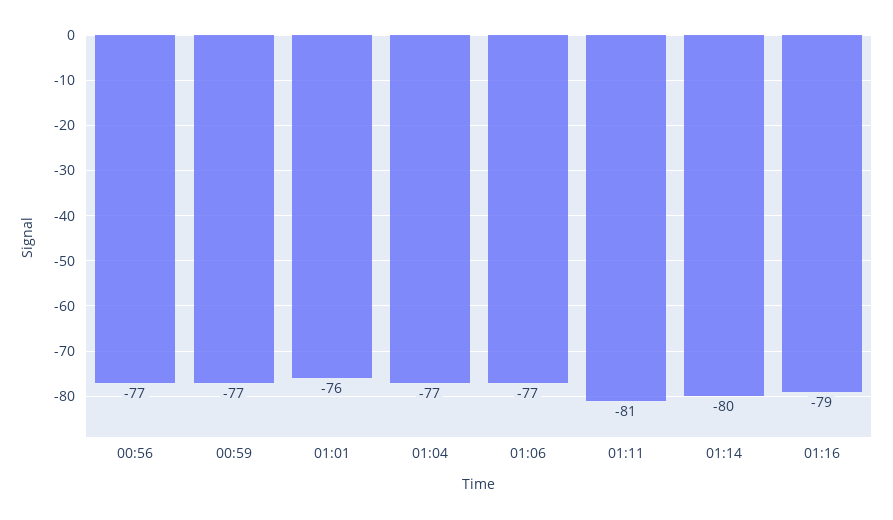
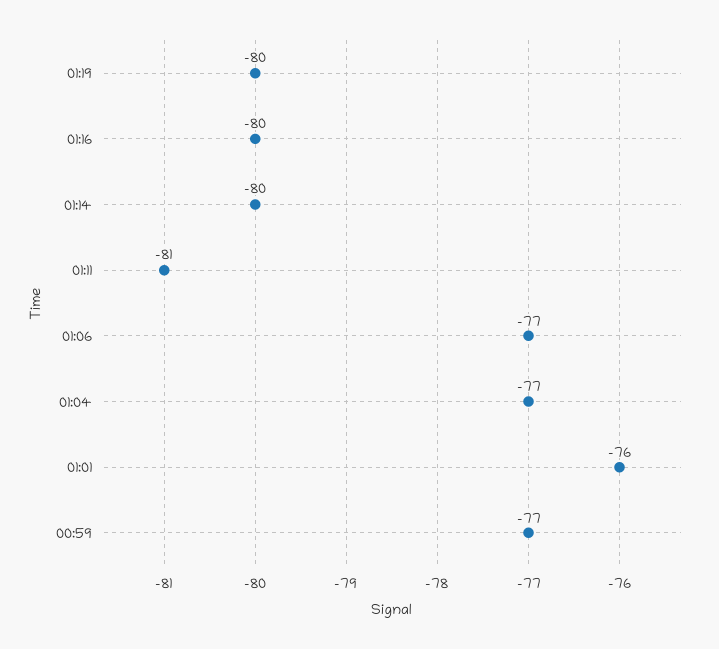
00:56: -77 -> none
01:16: -79 -> -80
01:19: none -> -80

